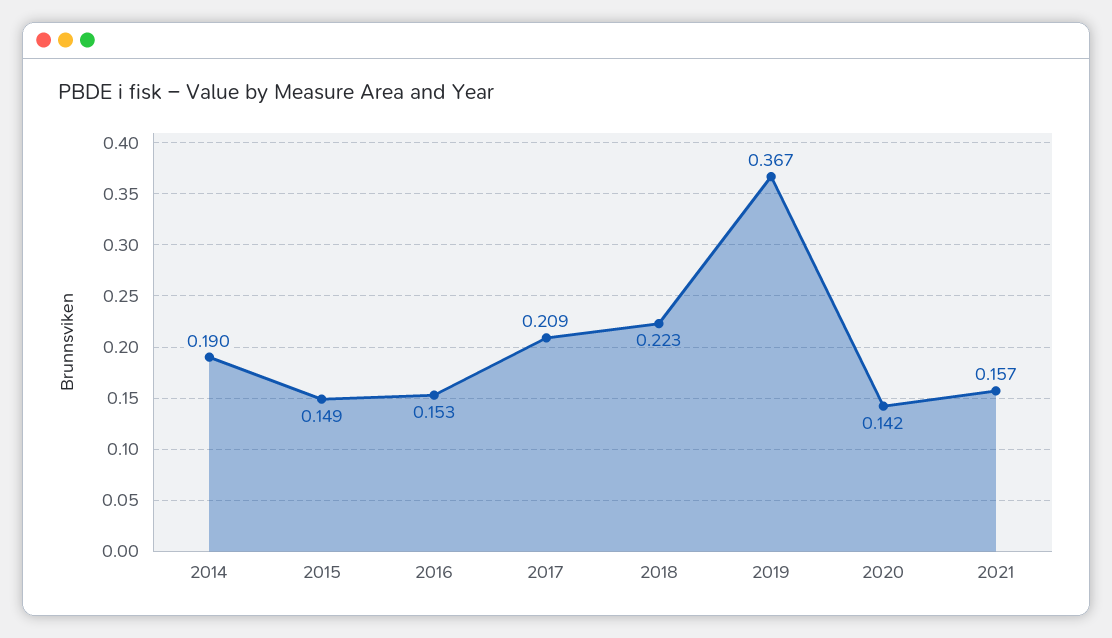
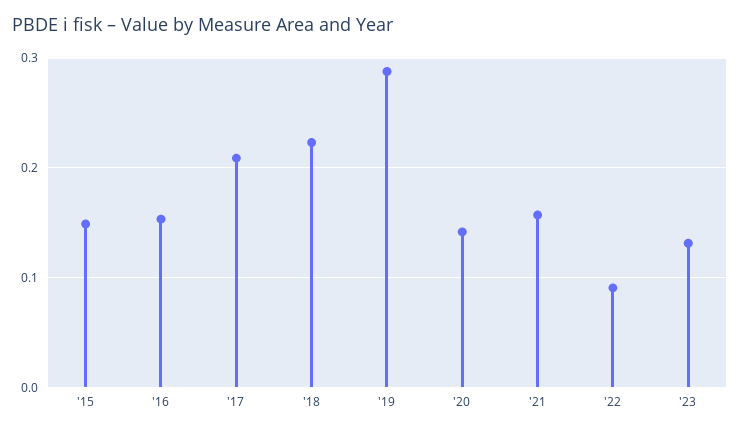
2014: 0.19 -> none
2019: 0.367 -> 0.29
'22: none -> 0.09
'23: none -> 0.13

